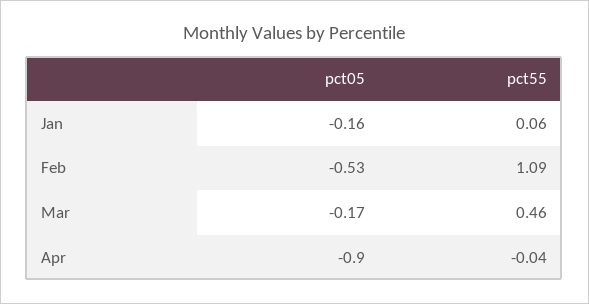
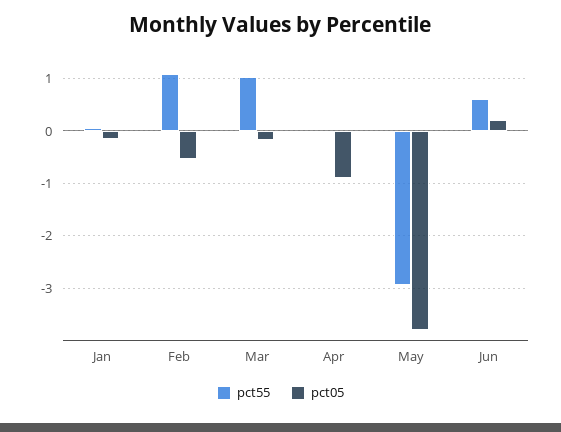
pct55, Mar: 0.46 -> 1
pct55, May: none -> -3
pct05, May: none -> -3.8
pct55, Jun: none -> 0.6
pct05, Jun: none -> 0.2

